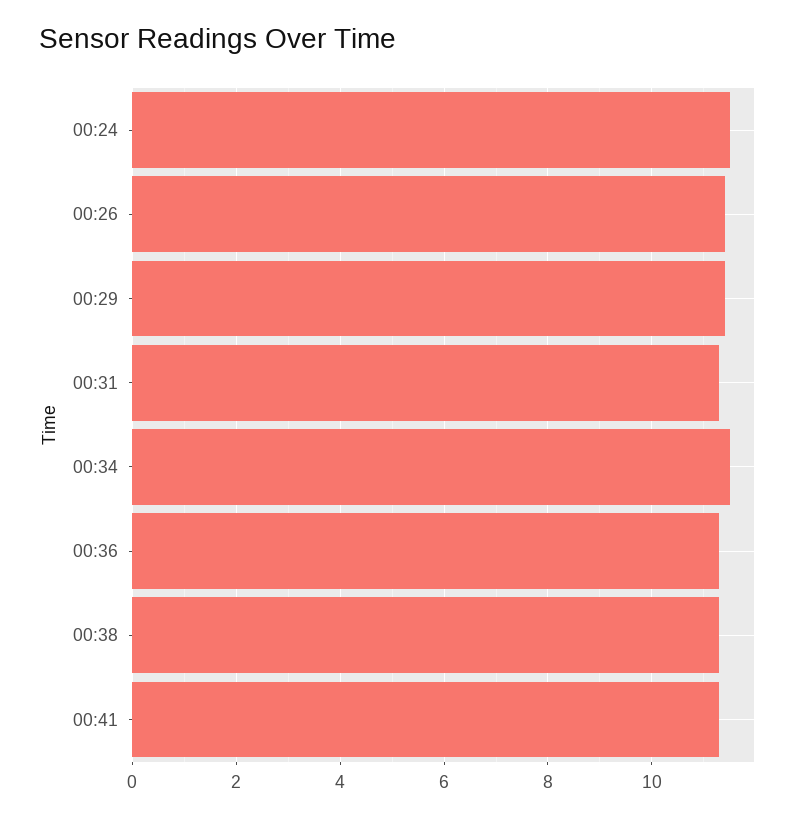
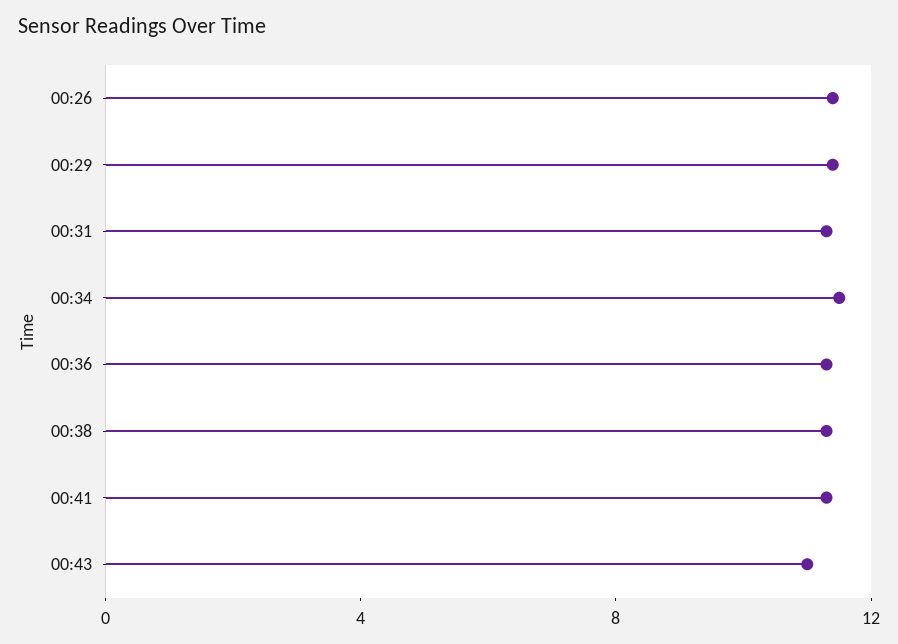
00:24: 11.5 -> none
00:43: none -> 11

